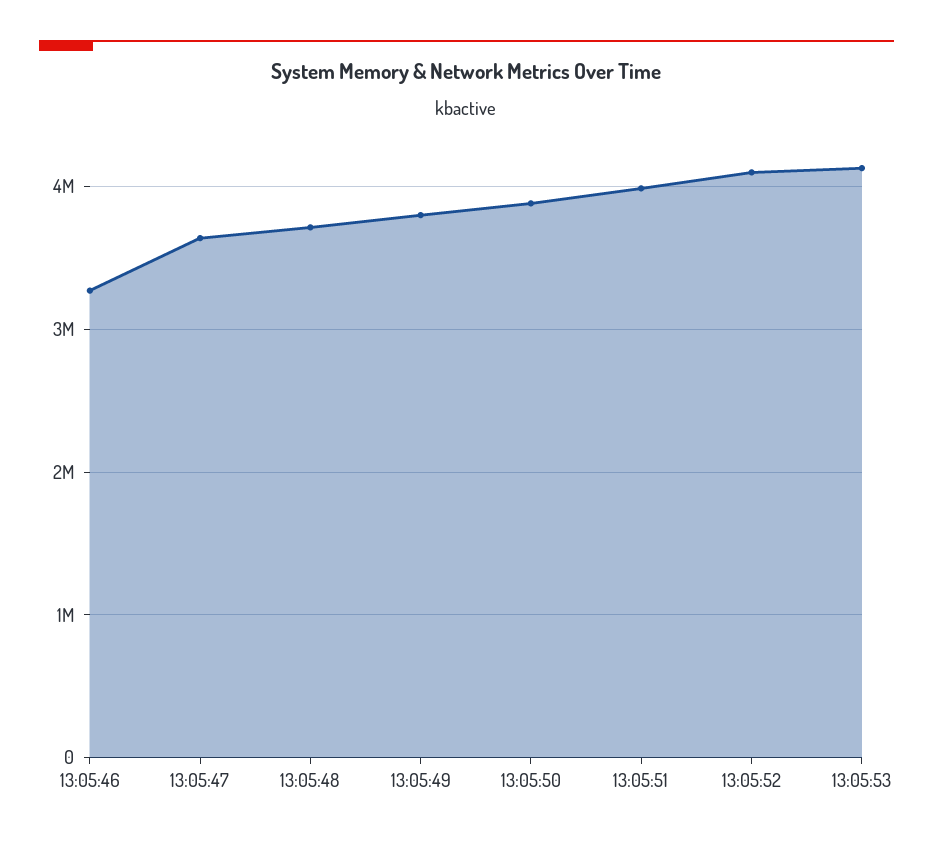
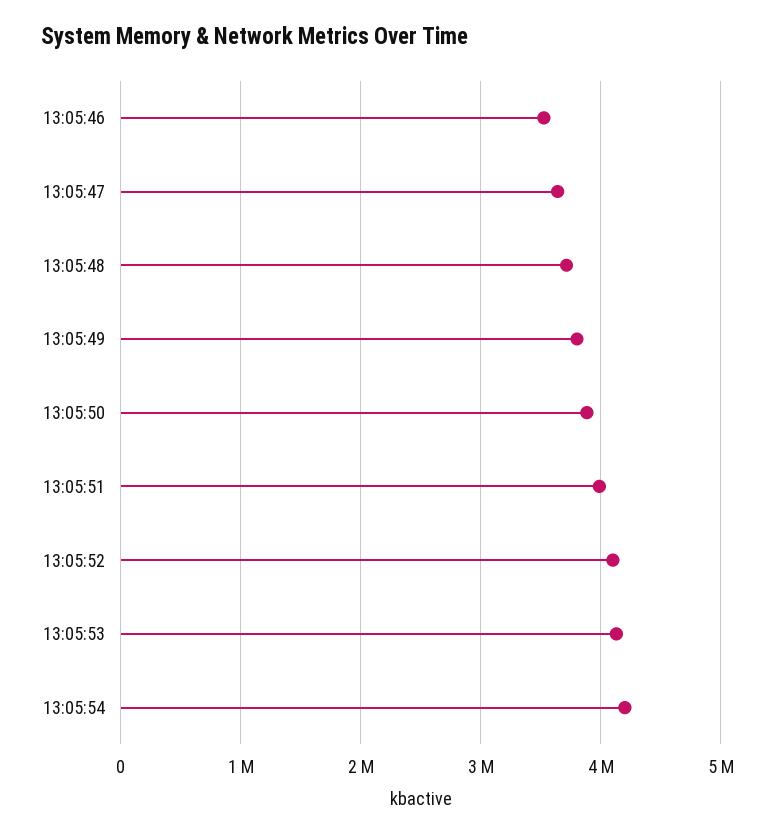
13:05:46: 3300000 -> 3500000
13:05:54: none -> 4200000

